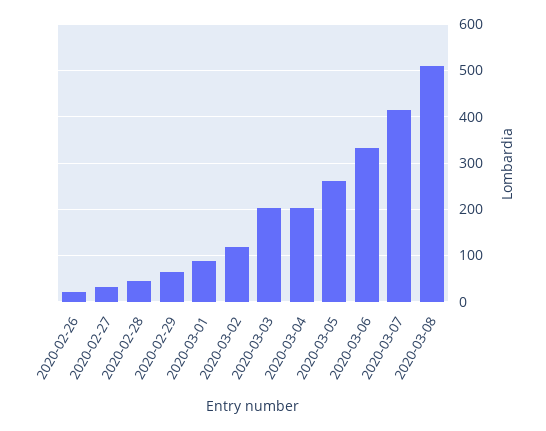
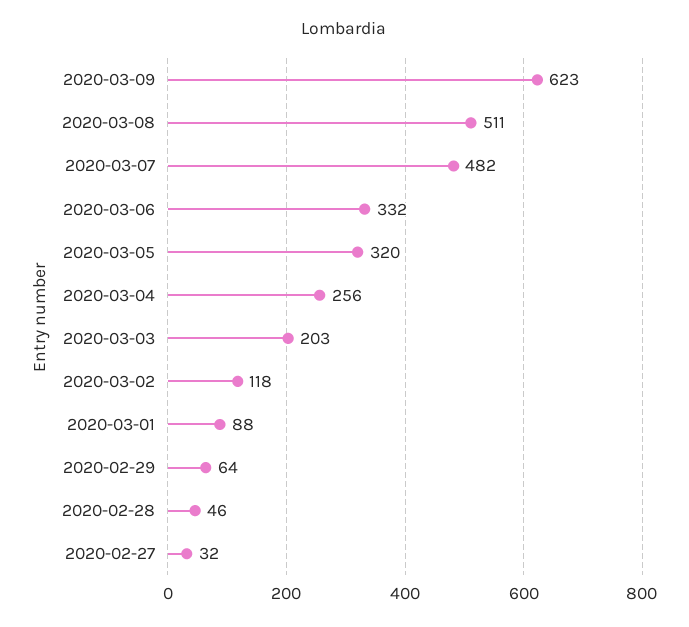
2020-02-26: 20 -> none
2020-03-04: 200 -> 256
2020-03-05: 260 -> 320
2020-03-07: 420 -> 482
2020-03-09: none -> 623

